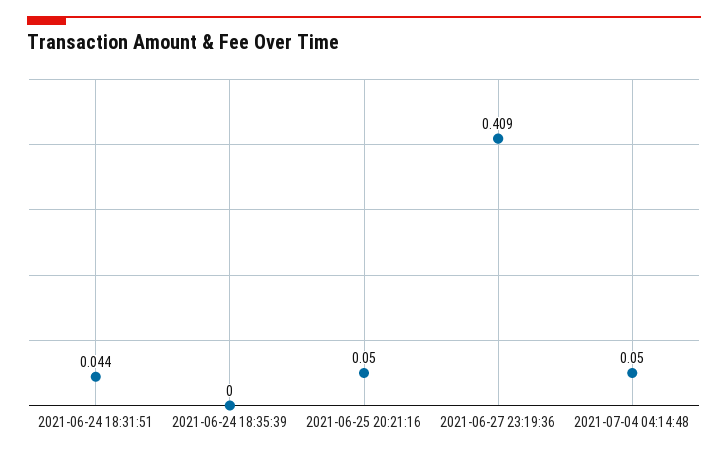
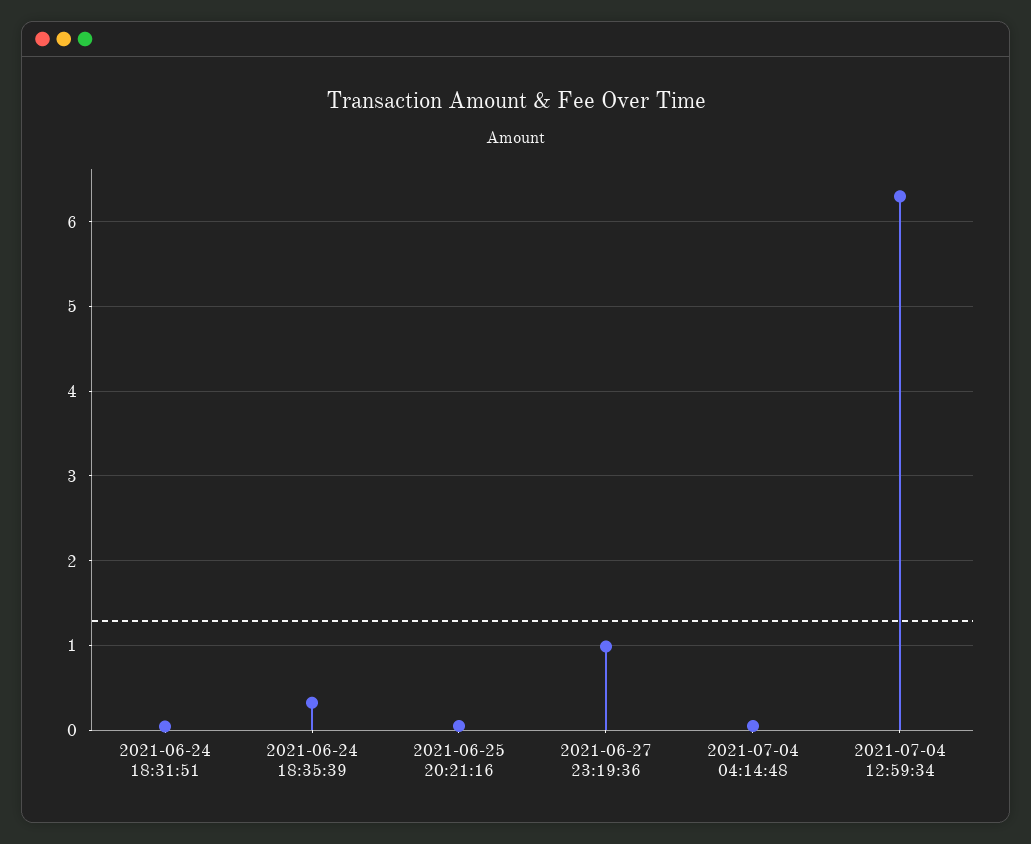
2021-06-24 18:35:39: 0 -> 0.3
2021-06-27 23:19:36: 0.409 -> 1
2021-07-04 12:59:34: none -> 6.3

